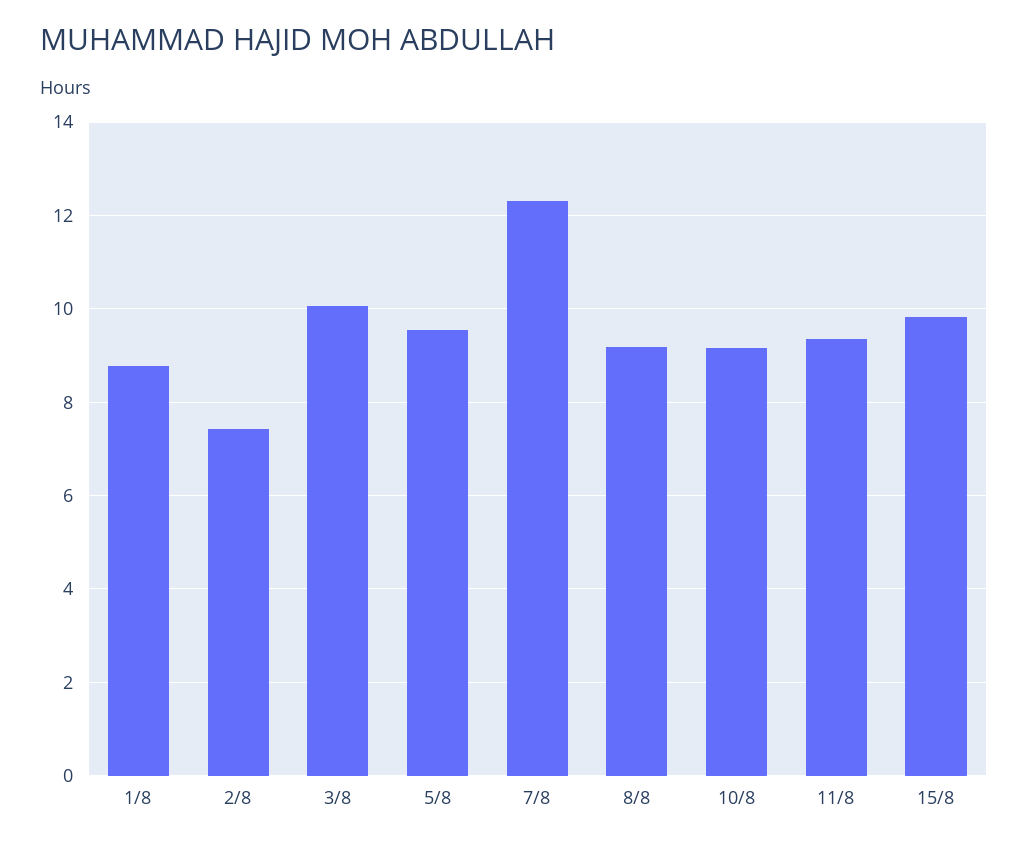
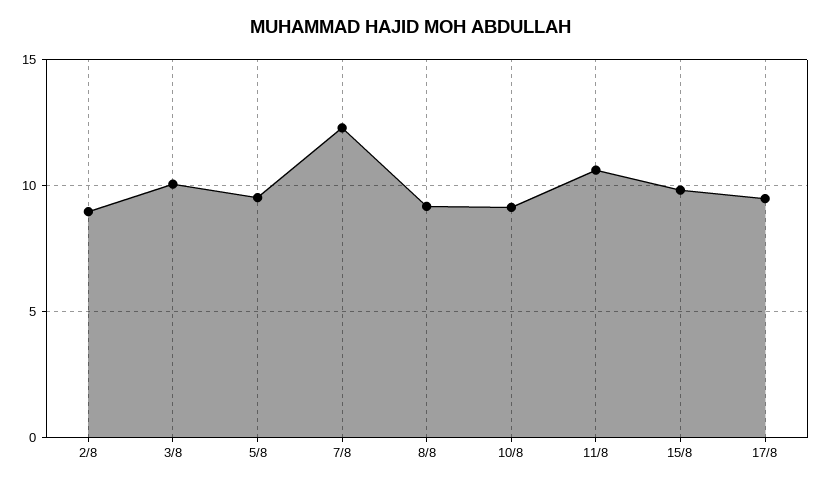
1/8: 8.8 -> none
2/8: 7.4 -> 9
11/8: 9.4 -> 10.5
17/8: none -> 9.5

